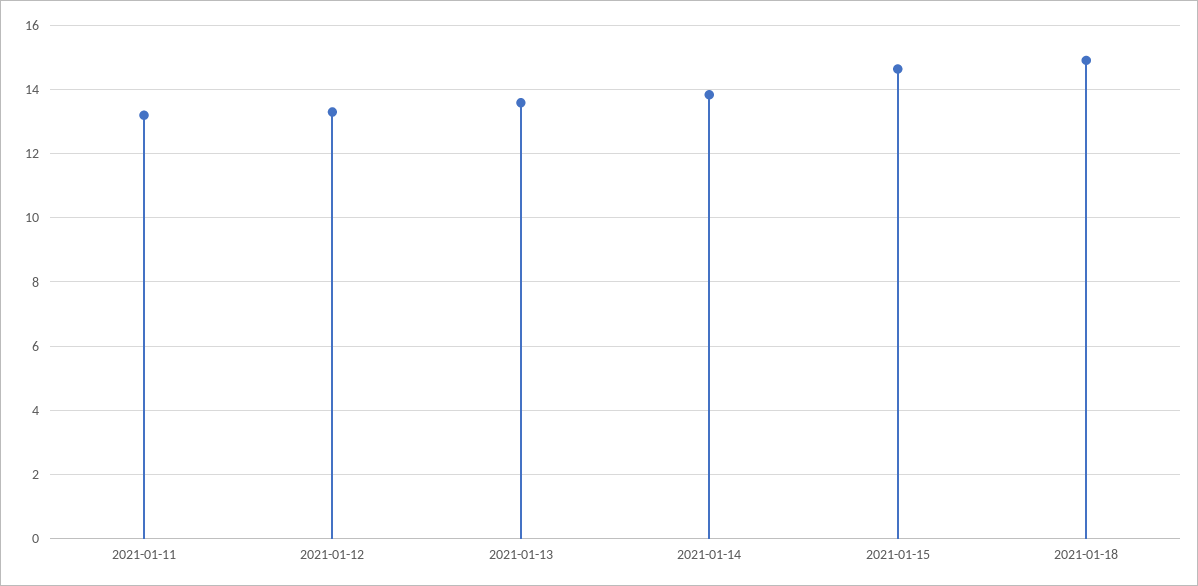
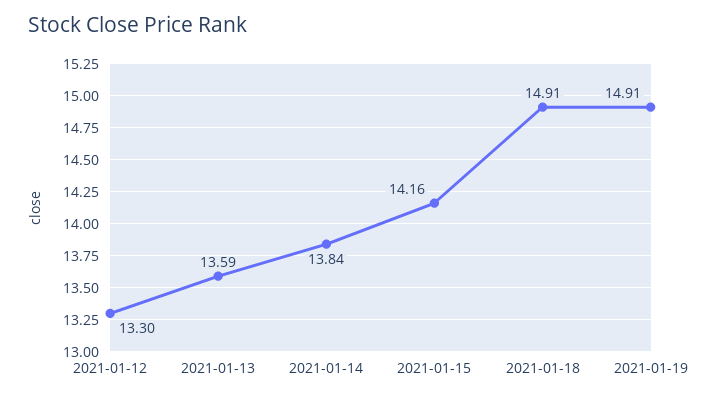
2021-01-11: 13.2 -> none
2021-01-15: 14.6 -> 14.16
2021-01-19: none -> 14.91

